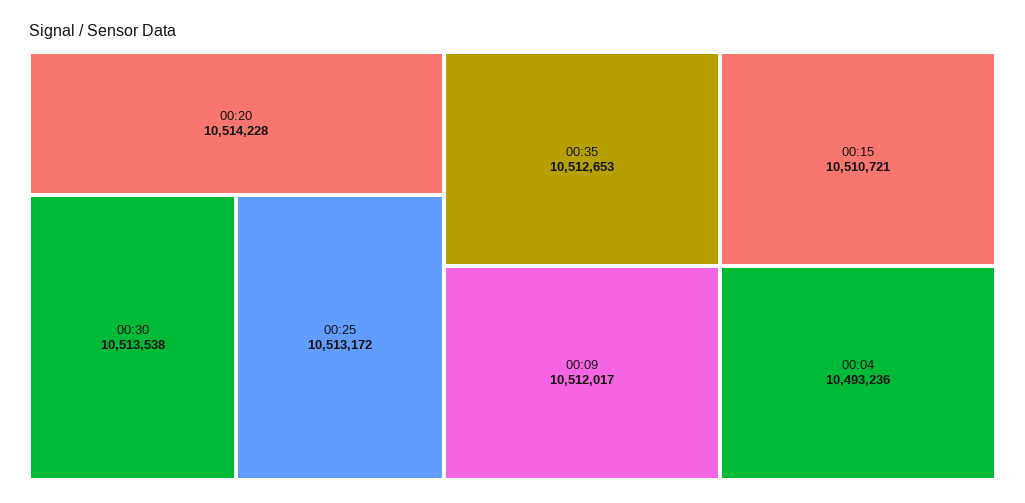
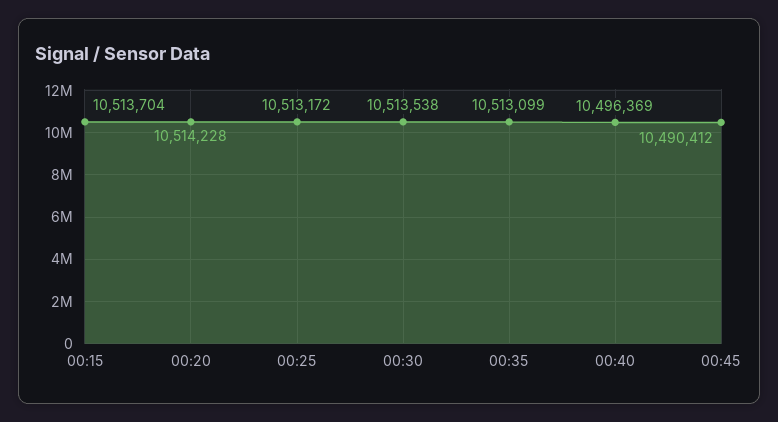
00:35: 10512653 -> 10513099
00:09: 10512017 -> none
00:15: 10510721 -> 10513704
00:04: 10493236 -> none
00:40: none -> 10496369
00:45: none -> 10490412

